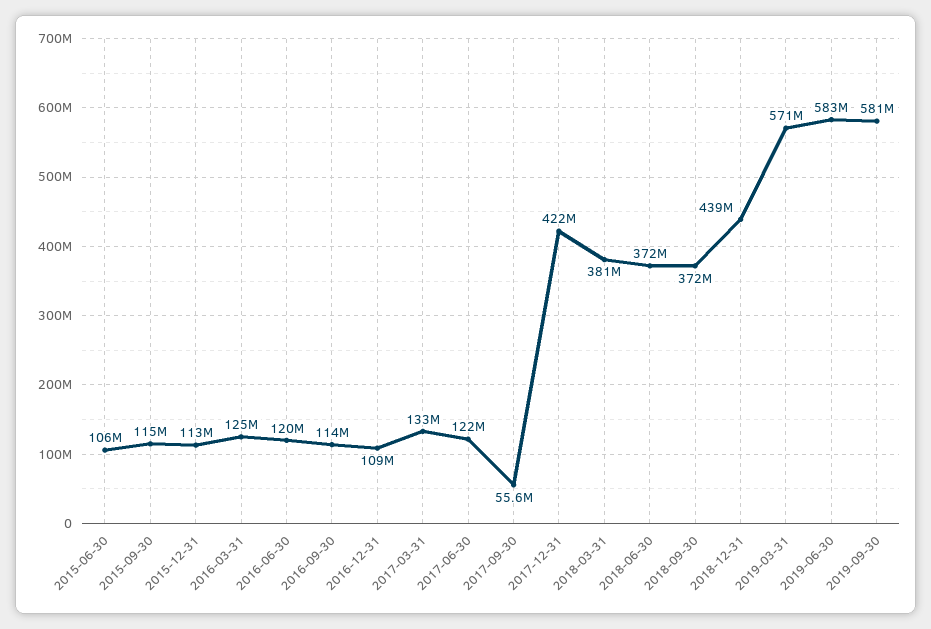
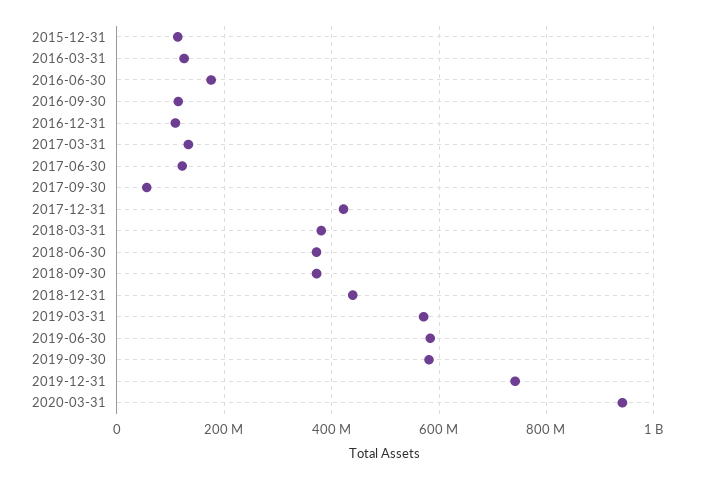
2015-06-30: 106000000 -> none
2015-09-30: 115000000 -> none
2016-06-30: 120000000 -> 180000000
2019-12-31: none -> 740000000
2020-03-31: none -> 940000000

